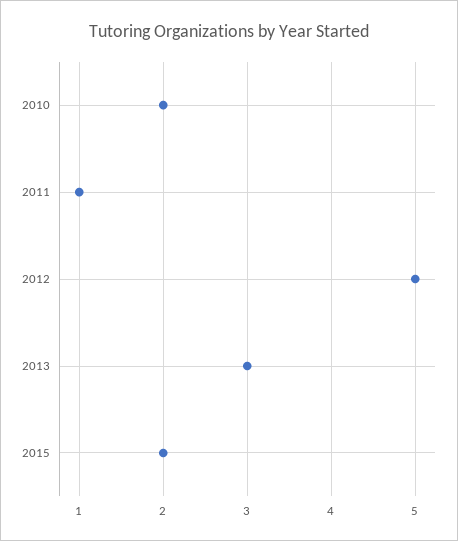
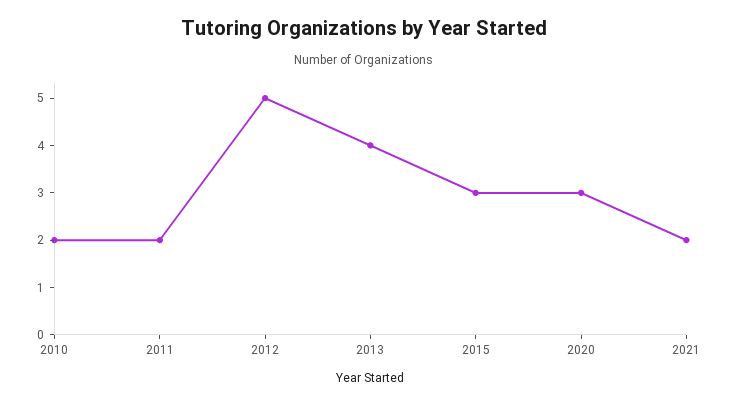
2011: 1 -> 2
2013: 3 -> 4
2015: 2 -> 3
2020: none -> 3
2021: none -> 2

